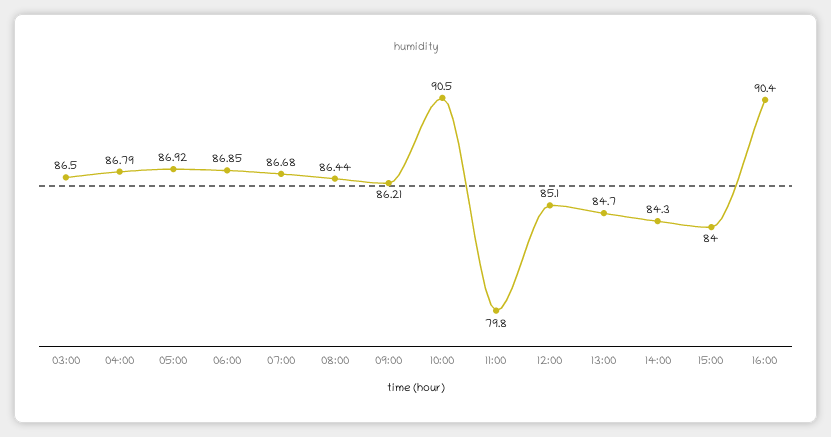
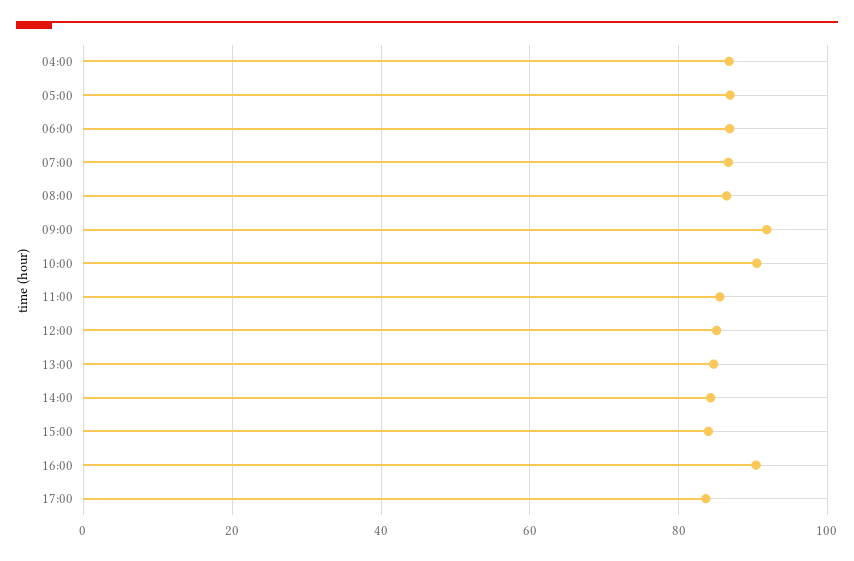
03:00: 86.5 -> none
09:00: 86.21 -> 92
11:00: 79.8 -> 86
17:00: none -> 84

